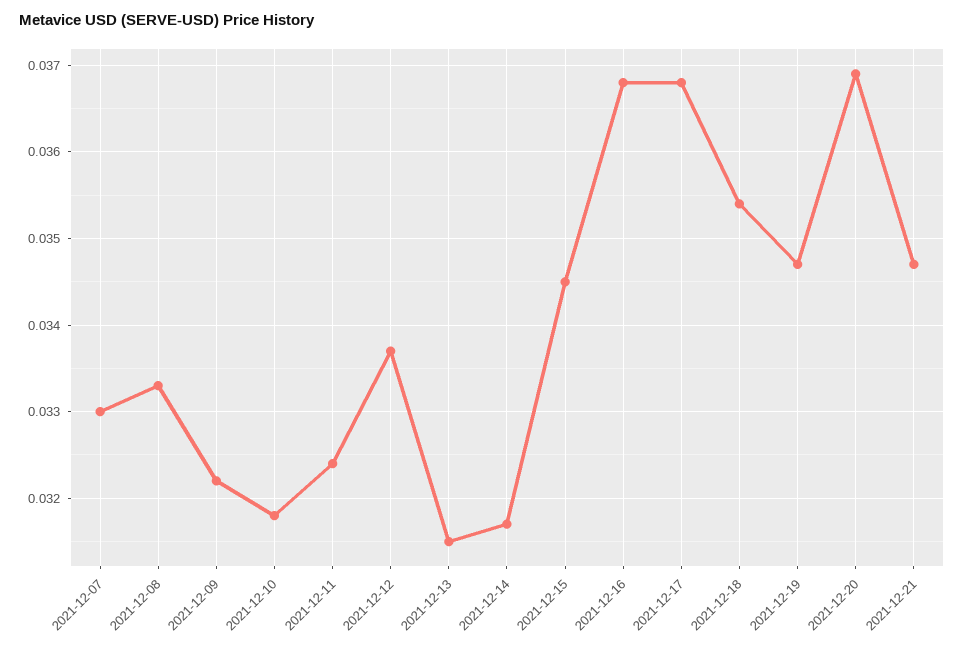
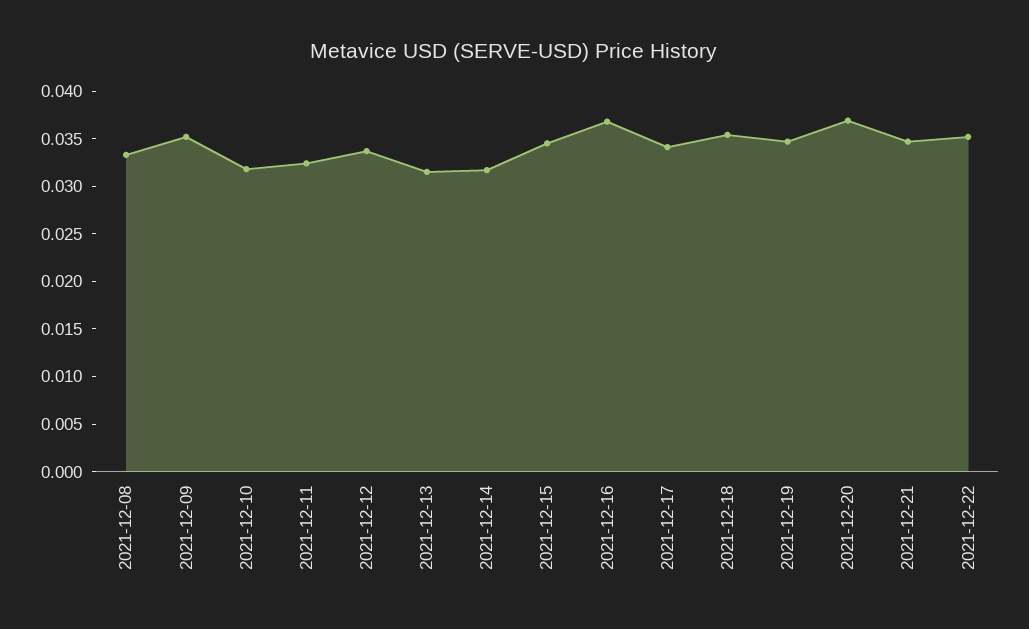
2021-12-07: 0.033 -> none
2021-12-09: 0.0322 -> 0.035
2021-12-17: 0.0368 -> 0.034
2021-12-22: none -> 0.035

